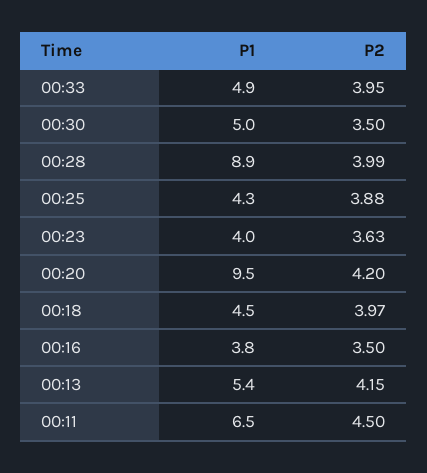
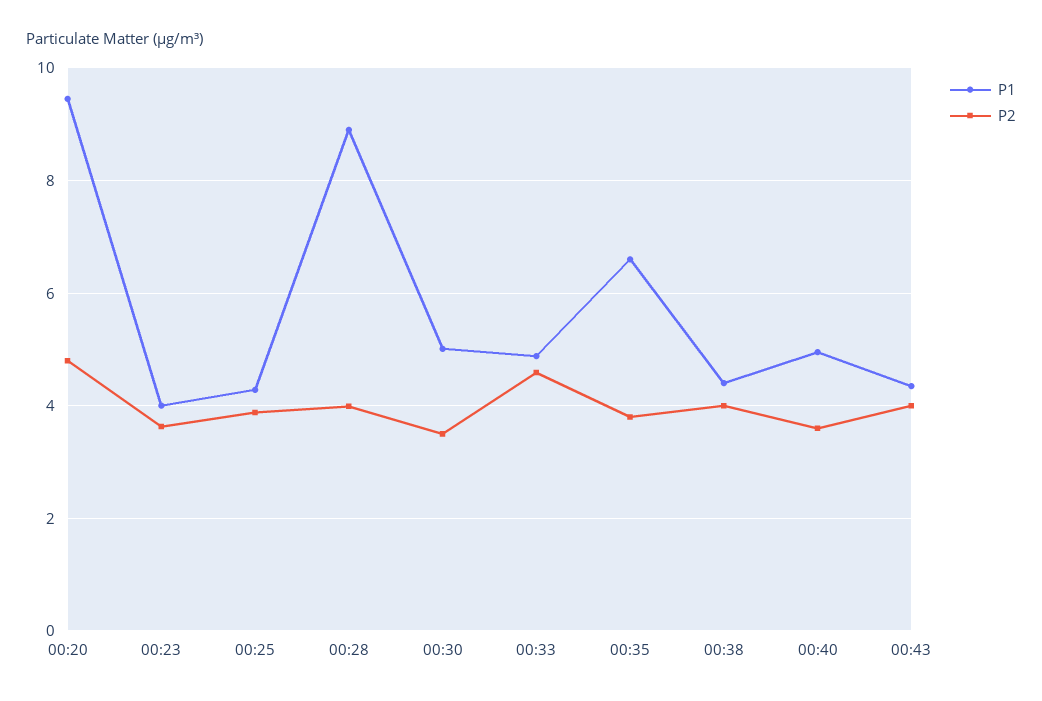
P2, 00:33: 3.95 -> 4.6
P2, 00:20: 4.2 -> 4.8
P1, 00:18: 4.5 -> none
P2, 00:18: 3.97 -> none
P1, 00:16: 3.8 -> none
P2, 00:16: 3.5 -> none
P1, 00:13: 5.4 -> none
P2, 00:13: 4.15 -> none
P1, 00:11: 6.5 -> none
P2, 00:11: 4.5 -> none
P1, 00:35: none -> 6.6
P2, 00:35: none -> 3.8
P1, 00:38: none -> 4.4
P2, 00:38: none -> 4
P1, 00:40: none -> 5
P2, 00:40: none -> 3.6
P1, 00:43: none -> 4.4
P2, 00:43: none -> 4

